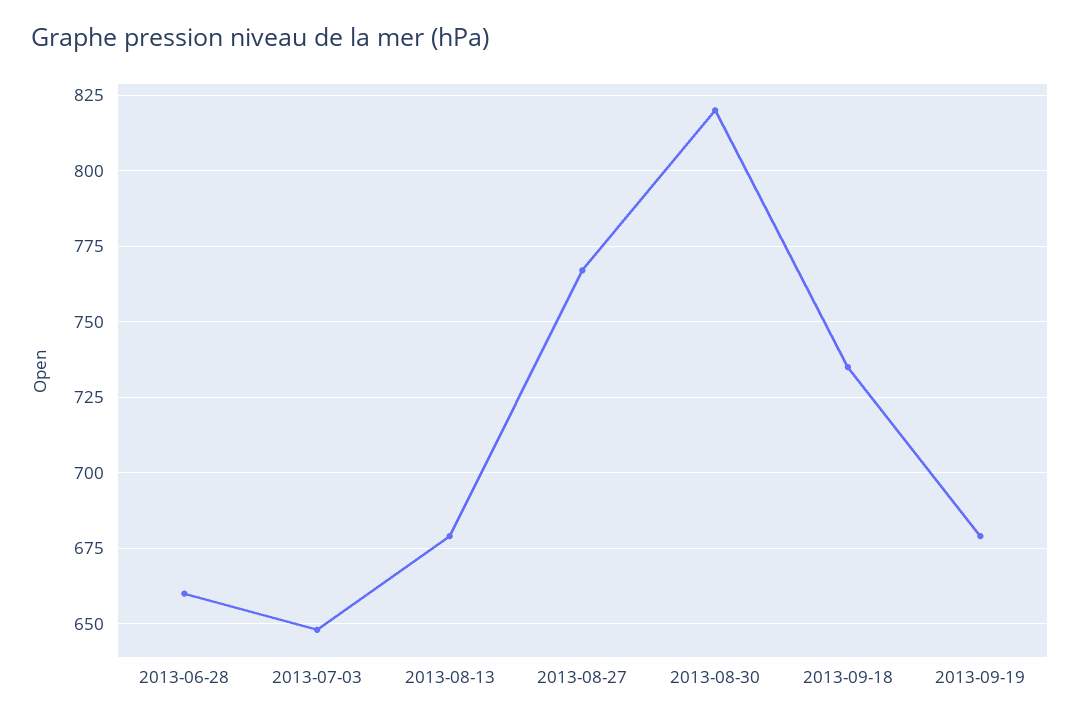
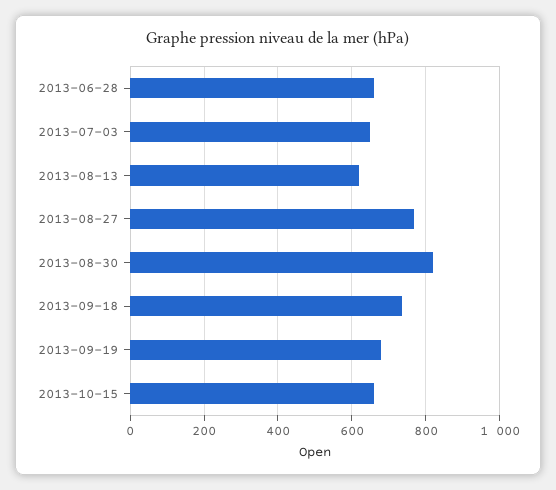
2013-08-13: 680 -> 620
2013-10-15: none -> 660

